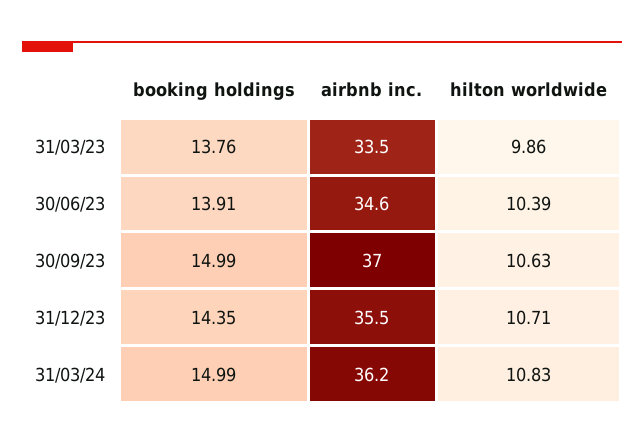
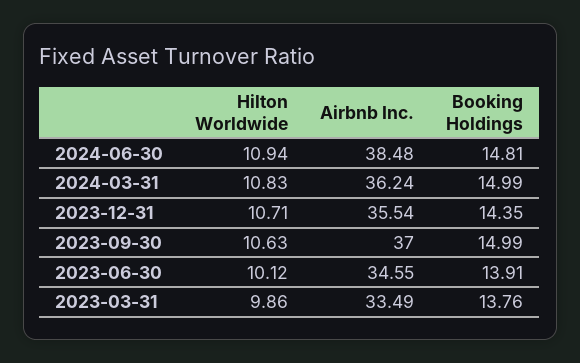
hilton worldwide, 30/06/23: 10.39 -> 10.12
hilton worldwide, 2024-06-30: none -> 10.94
airbnb inc., 2024-06-30: none -> 38.48
booking holdings, 2024-06-30: none -> 14.81

